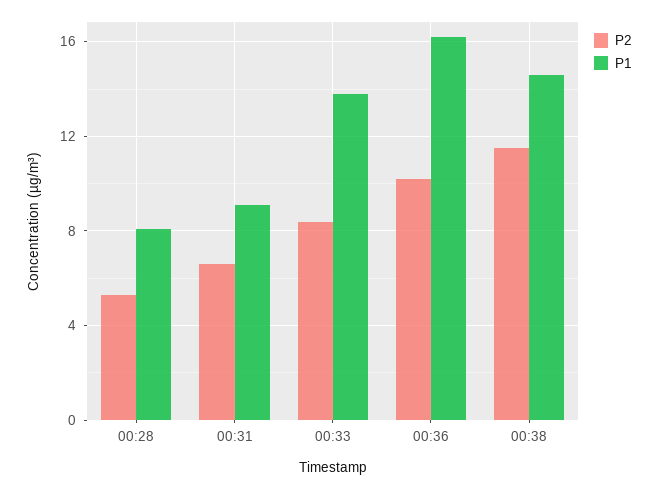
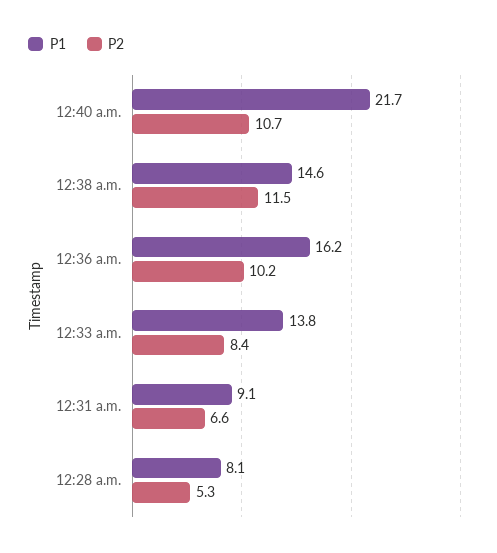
P1, 12:40 a.m.: none -> 21.7
P2, 12:40 a.m.: none -> 10.7

